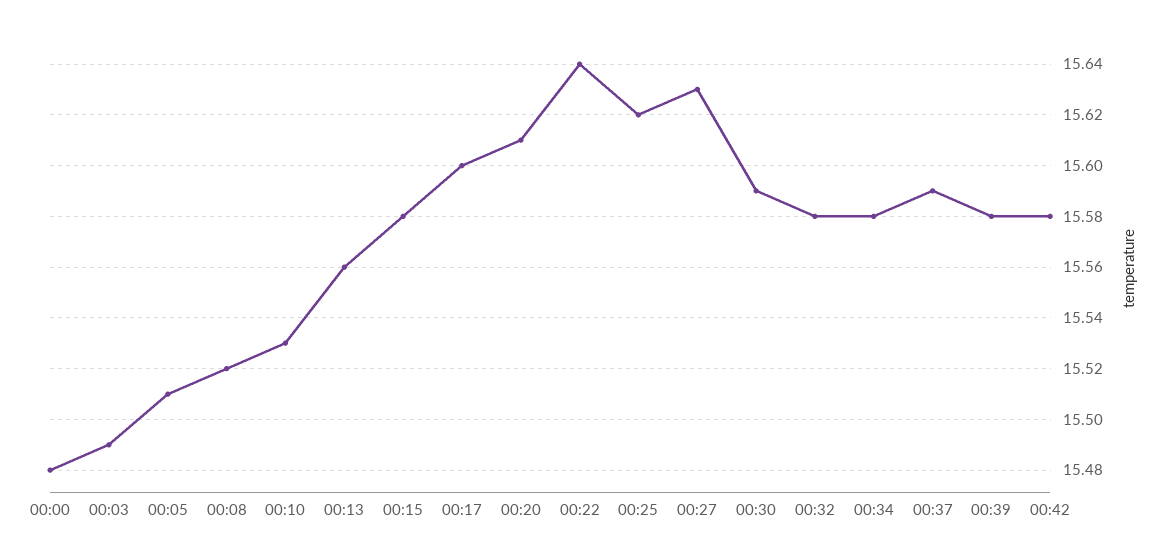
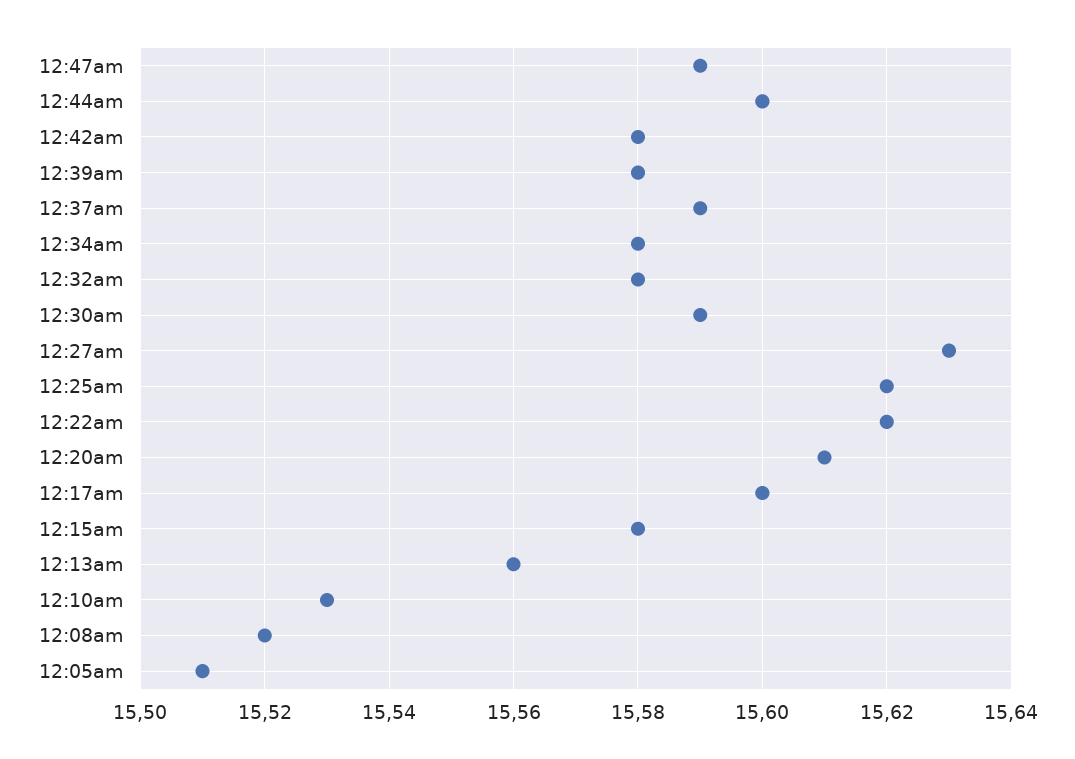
00:00: 15.48 -> none
00:03: 15.49 -> none
00:22: 15.64 -> 15.62
12:47am: none -> 15.59
12:44am: none -> 15.6

